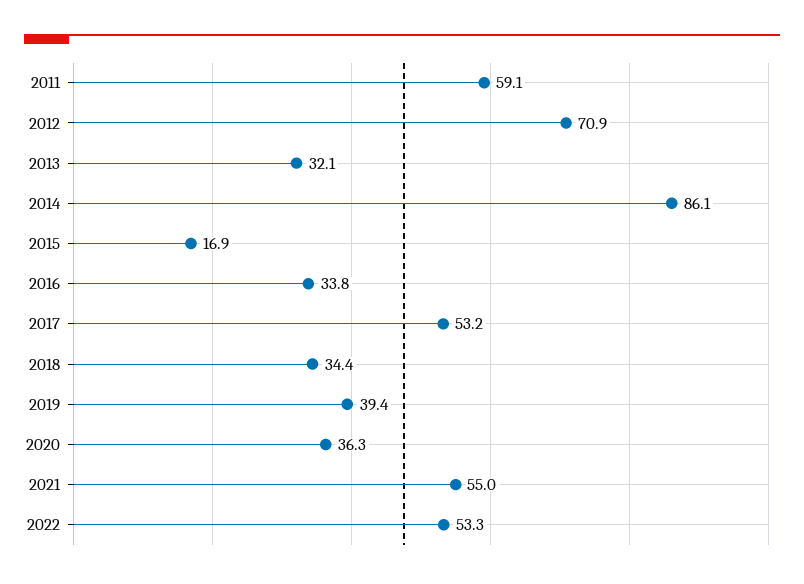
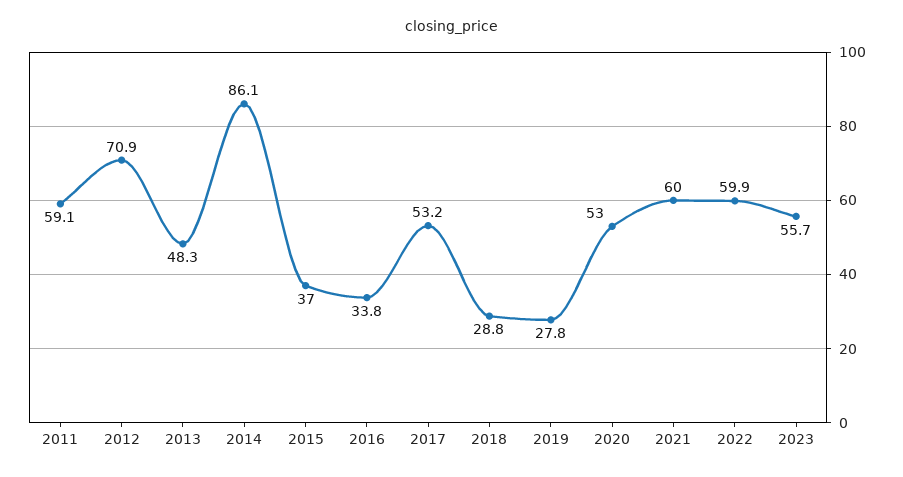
2013: 32.1 -> 48.3
2015: 16.9 -> 37
2018: 34.4 -> 28.8
2019: 39.4 -> 27.8
2020: 36.3 -> 53
2021: 55 -> 60
2022: 53.3 -> 59.9
2023: none -> 55.7

